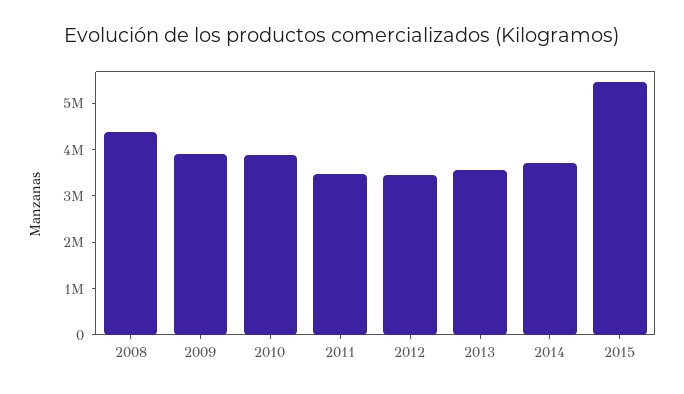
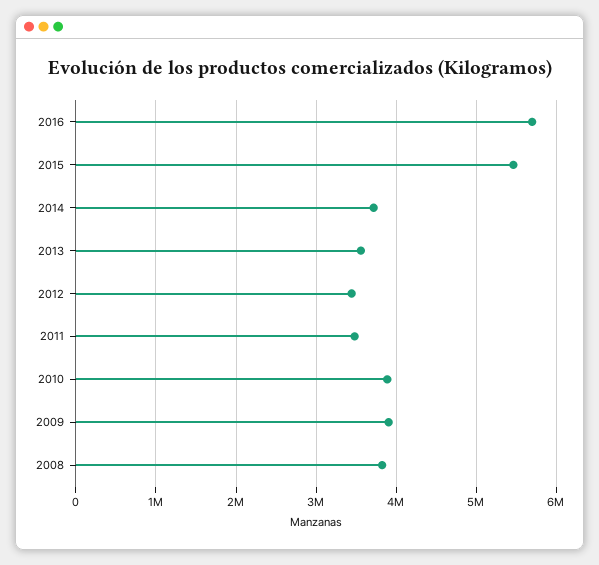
2008: 4400000 -> 3800000
2016: none -> 5700000

